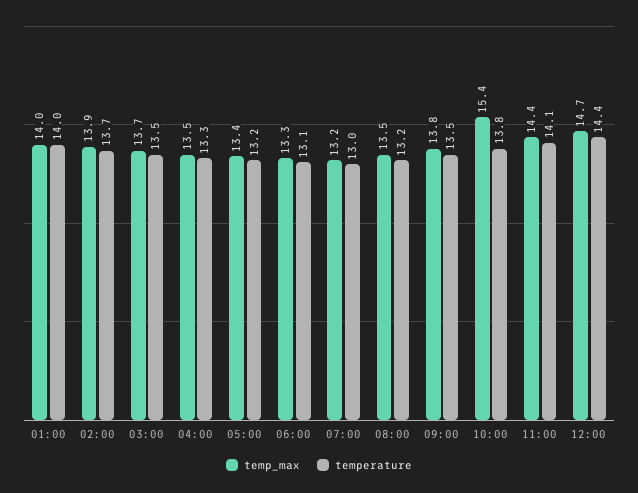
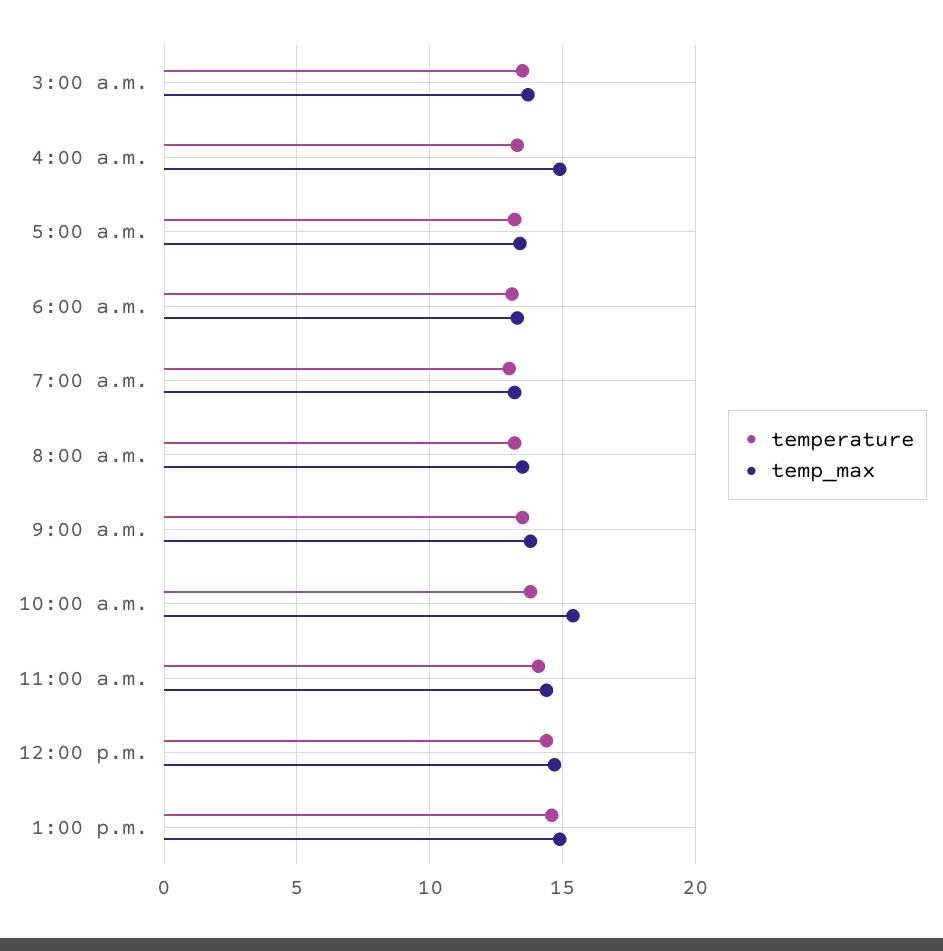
temp_max, 01:00: 14 -> none
temperature, 01:00: 14 -> none
temp_max, 02:00: 13.9 -> none
temperature, 02:00: 13.7 -> none
temp_max, 04:00: 13.5 -> 15
temperature, 1:00 p.m.: none -> 14.5
temp_max, 1:00 p.m.: none -> 15

